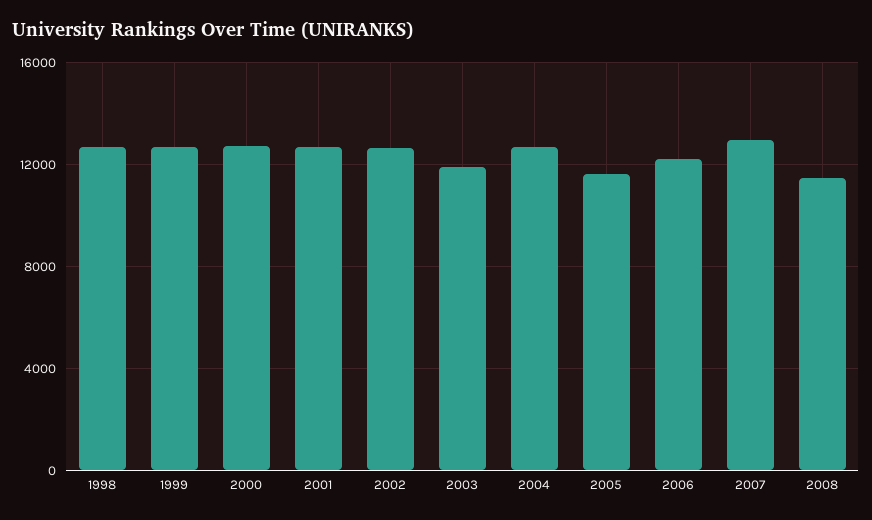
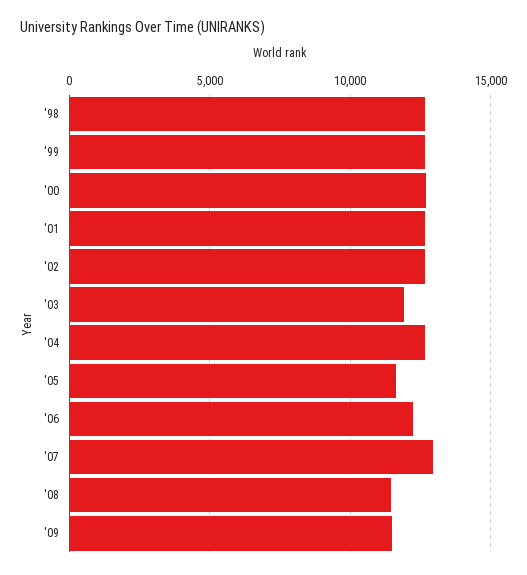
'09: none -> 11500

